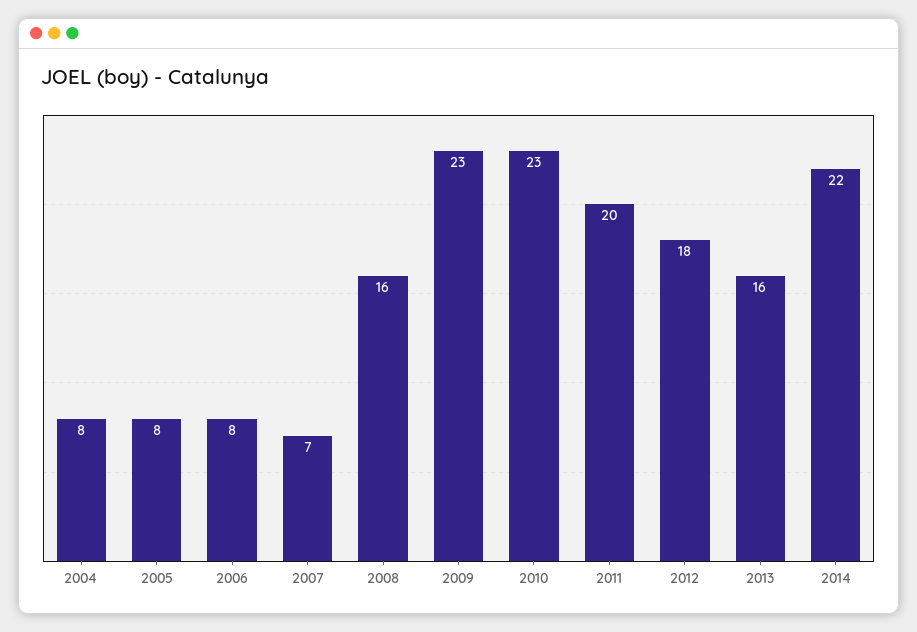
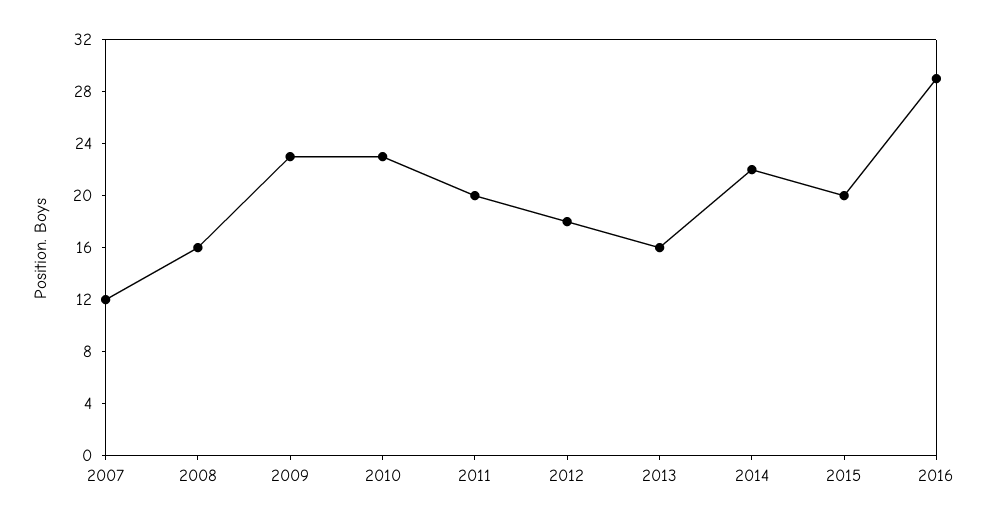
2004: 8 -> none
2005: 8 -> none
2006: 8 -> none
2007: 7 -> 12
2015: none -> 20
2016: none -> 29

